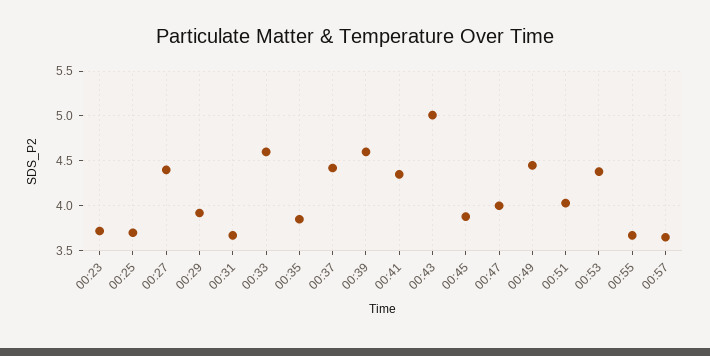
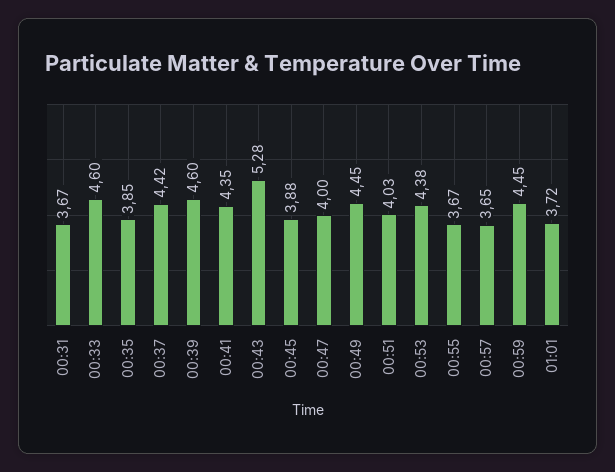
00:23: 3.7 -> none
00:25: 3.7 -> none
00:27: 4.4 -> none
00:29: 3.9 -> none
00:43: 5 -> 5.28
00:59: none -> 4.45
01:01: none -> 3.72

